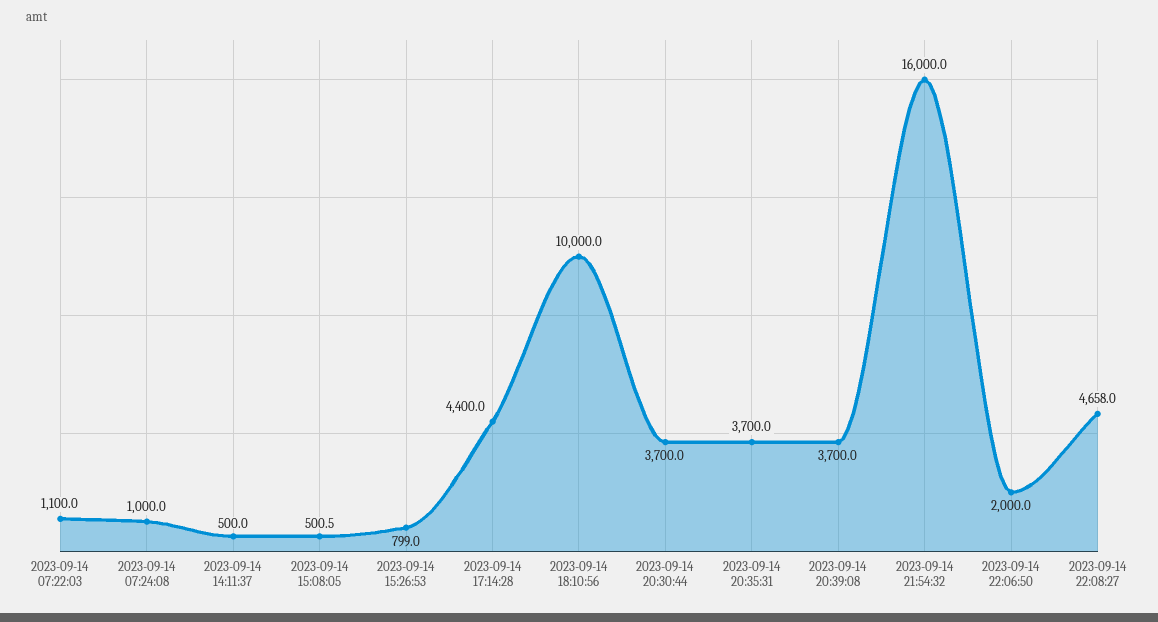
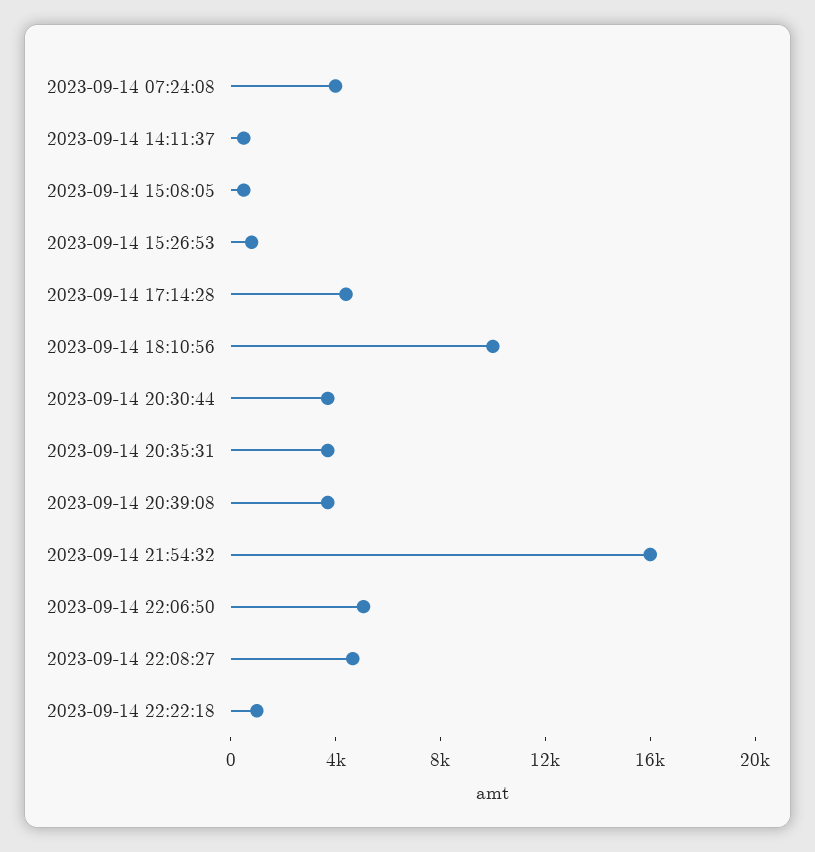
2023-09-14 07:22:03: 1100 -> none
2023-09-14 07:24:08: 1000 -> 4000
2023-09-14 22:06:50: 2000 -> 5000
2023-09-14 22:22:18: none -> 1000

